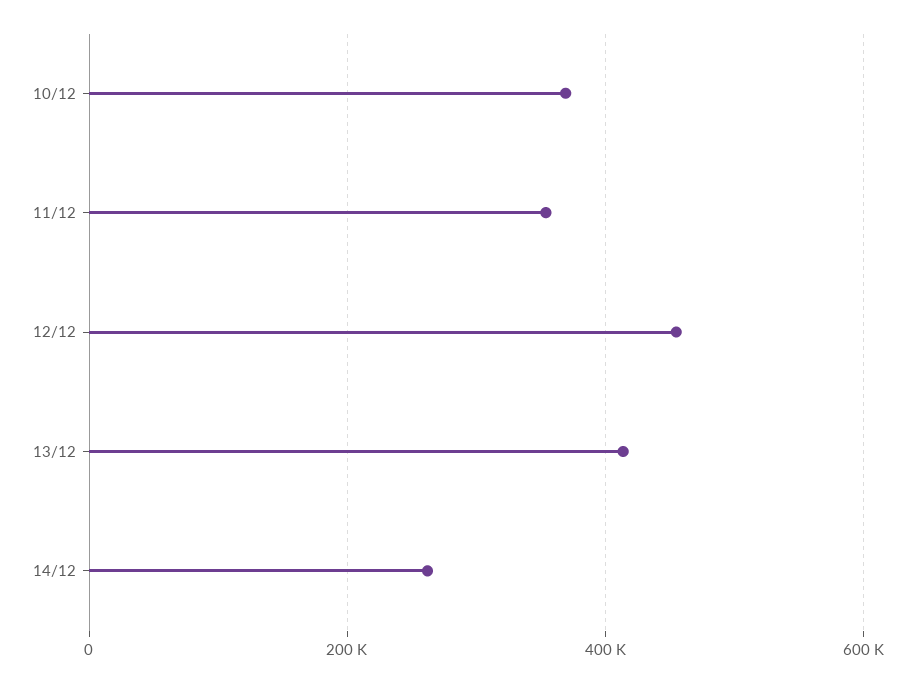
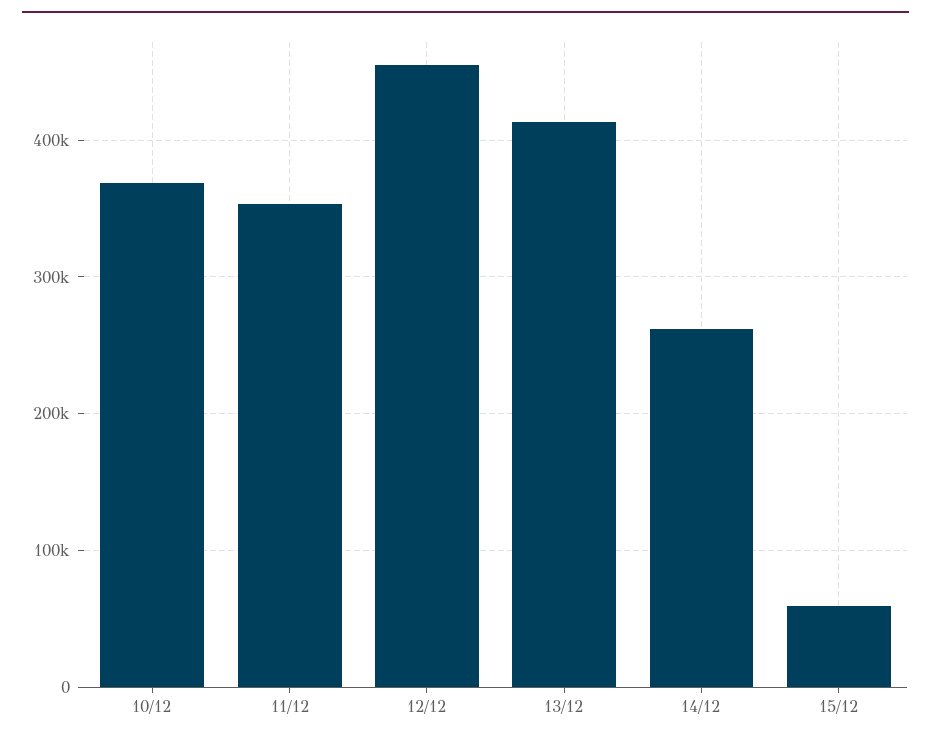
15/12: none -> 60000

